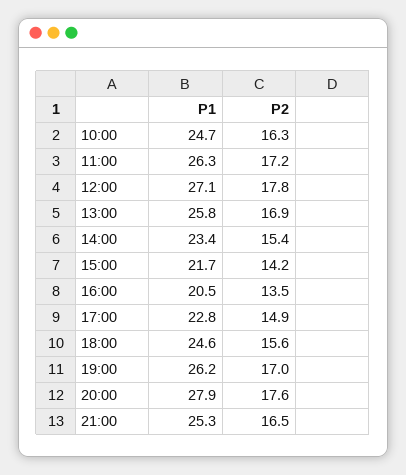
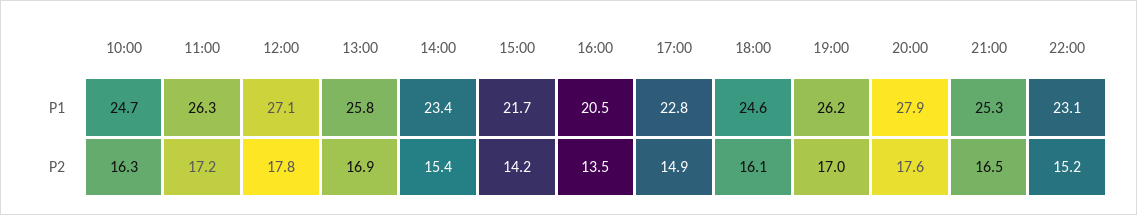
P2, 18:00: 15.6 -> 16.1
P1, 22:00: none -> 23.1
P2, 22:00: none -> 15.2

